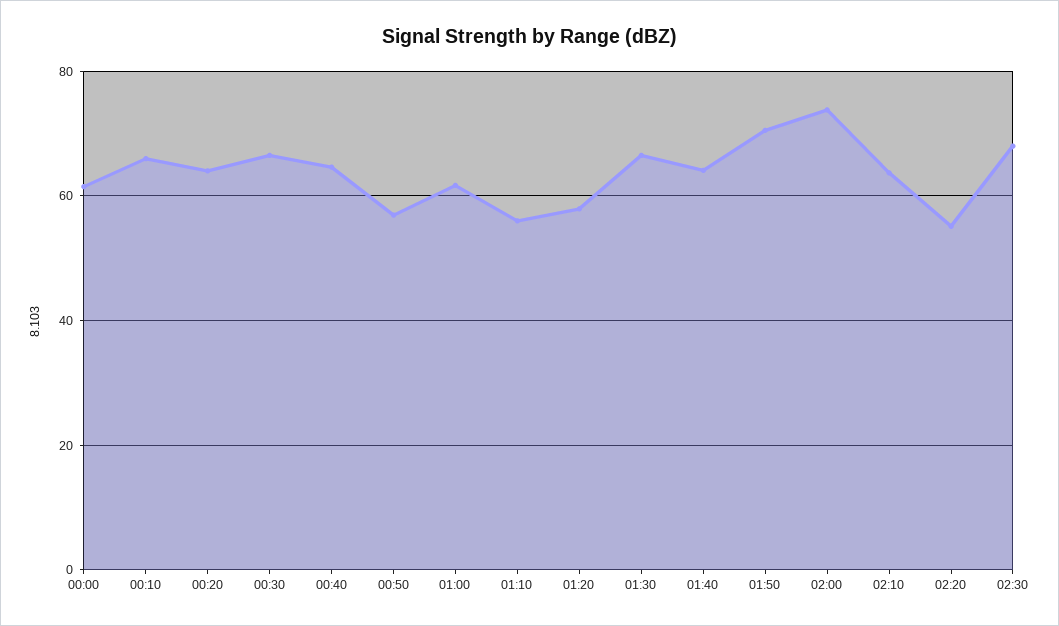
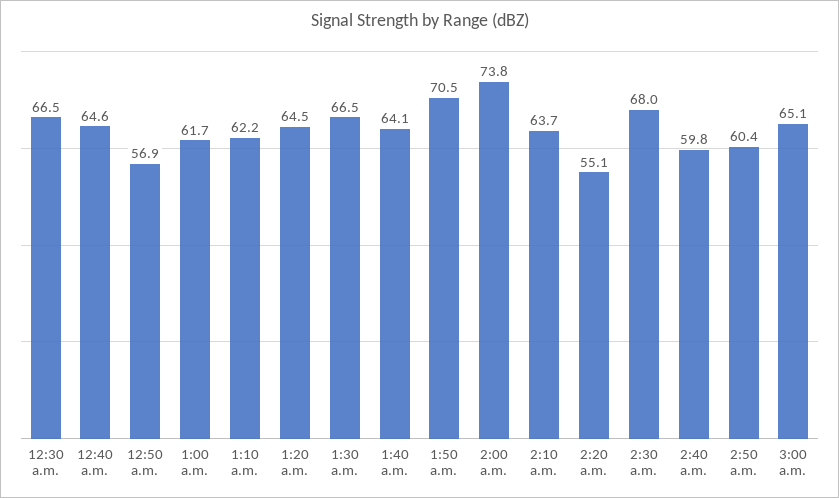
00:00: 62 -> none
00:10: 66 -> none
00:20: 64 -> none
01:10: 56 -> 62.2
01:20: 58 -> 64.5
2:40 a.m.: none -> 59.8
2:50 a.m.: none -> 60.4
3:00 a.m.: none -> 65.1

